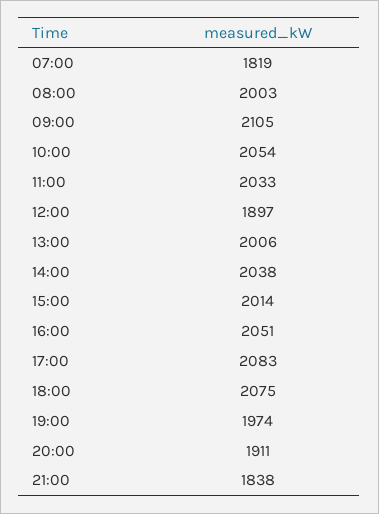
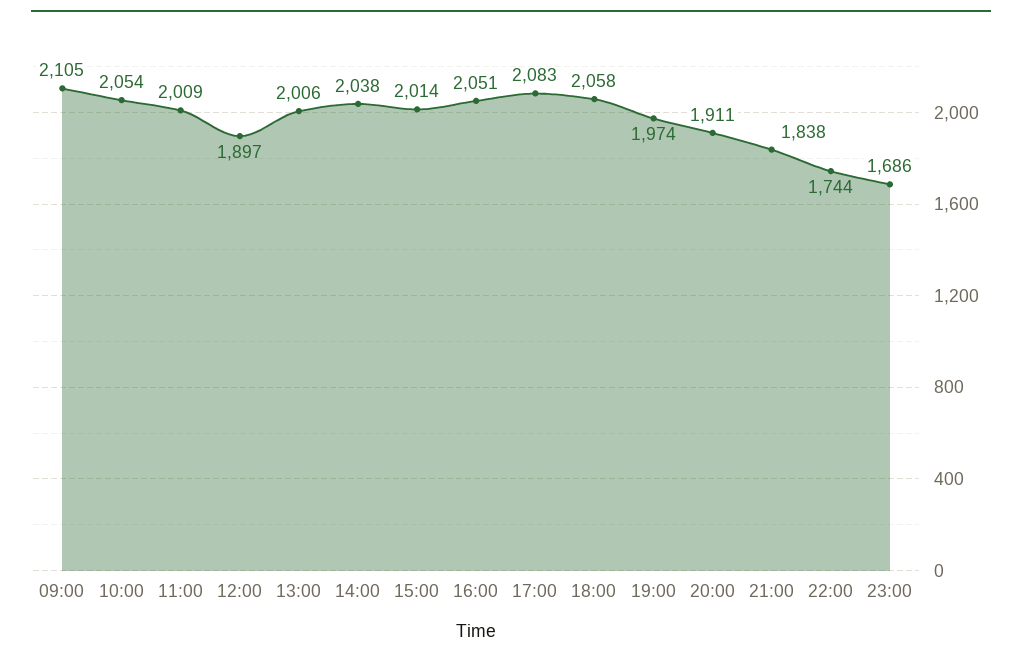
07:00: 1819 -> none
08:00: 2003 -> none
11:00: 2033 -> 2009
18:00: 2075 -> 2058
22:00: none -> 1744
23:00: none -> 1686

